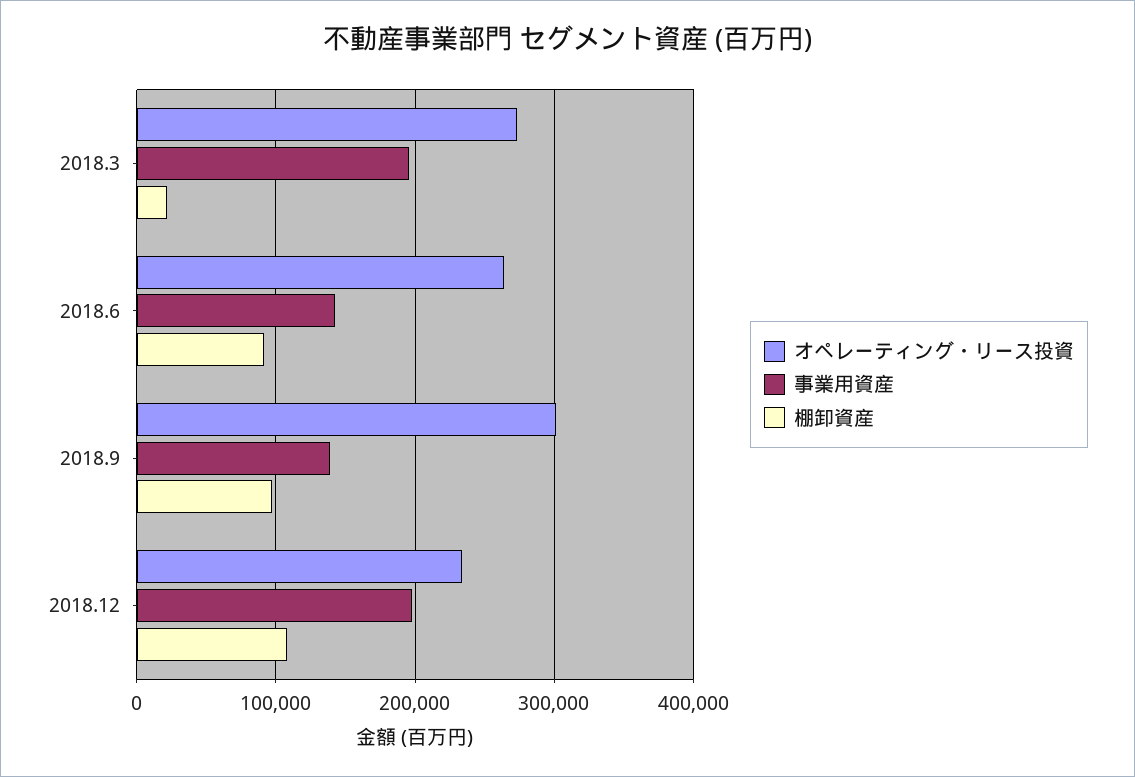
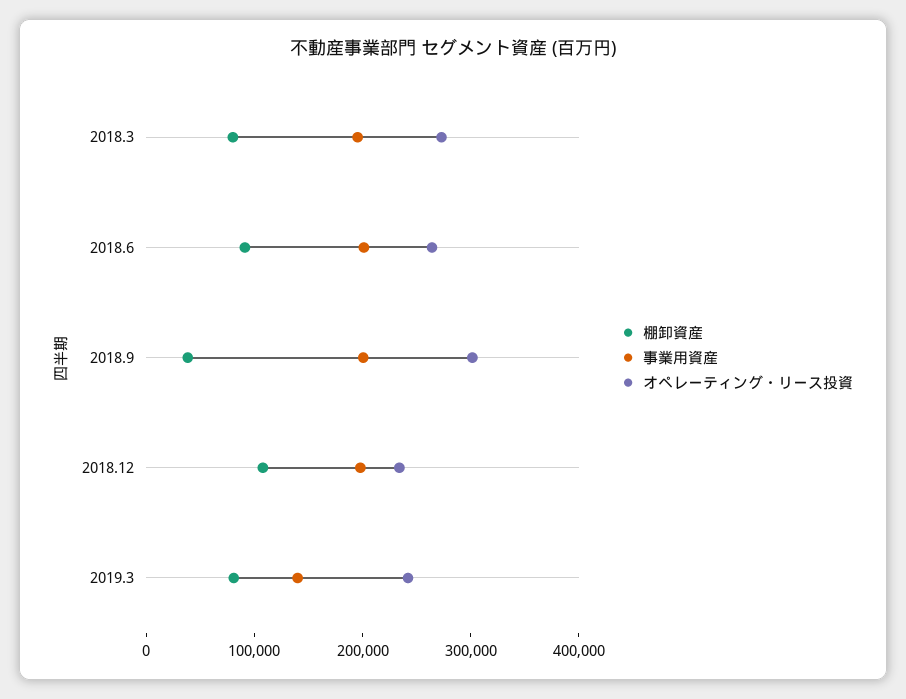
棚卸資産, 2018.3: 20000 -> 80000
事業用資産, 2018.6: 140000 -> 200000
事業用資産, 2018.9: 140000 -> 200000
棚卸資産, 2018.9: 100000 -> 40000
棚卸資産, 2019.3: none -> 80000
事業用資産, 2019.3: none -> 140000
オペレーティング・リース投資, 2019.3: none -> 240000

